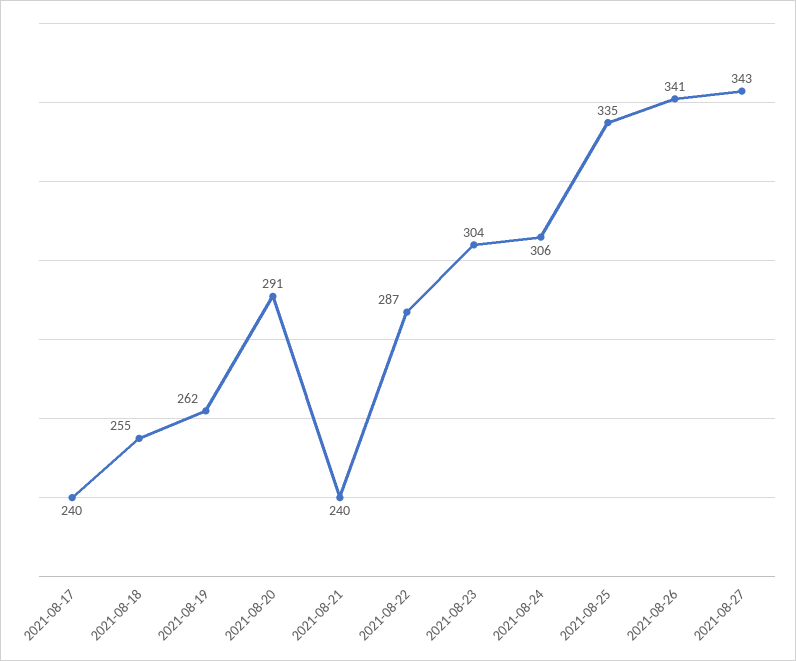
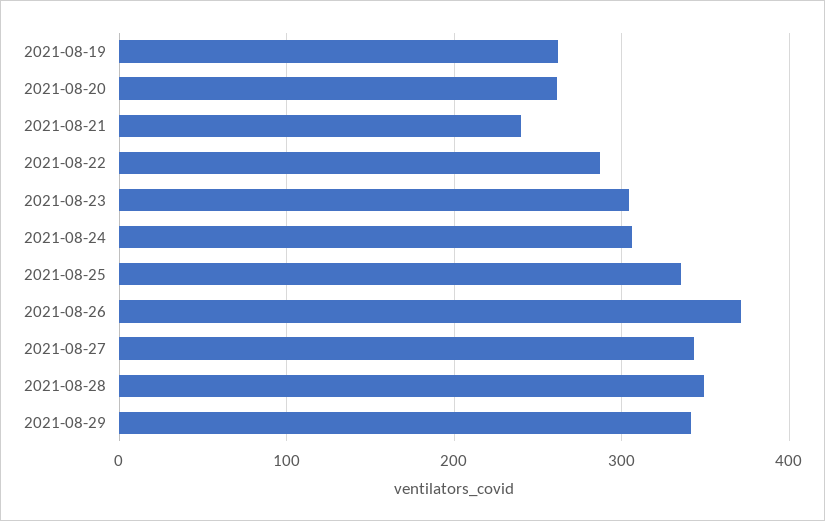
2021-08-17: 240 -> none
2021-08-18: 255 -> none
2021-08-20: 291 -> 260
2021-08-26: 341 -> 370
2021-08-28: none -> 350
2021-08-29: none -> 340

